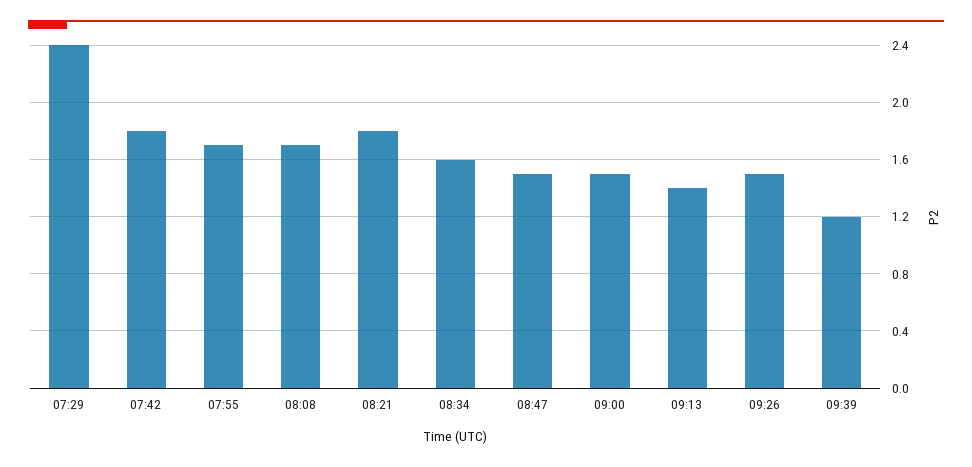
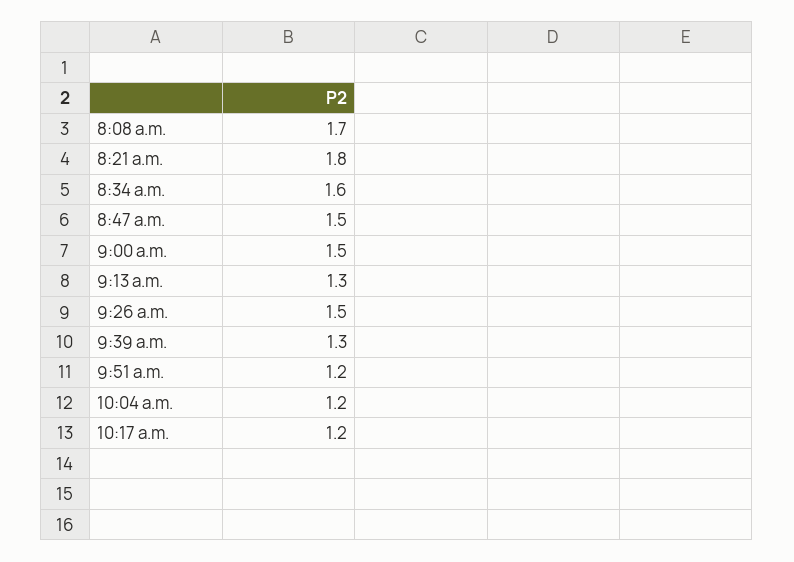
07:29: 2.4 -> none
07:42: 1.8 -> none
07:55: 1.7 -> none
09:13: 1.4 -> 1.3
09:39: 1.2 -> 1.3
9:51 a.m.: none -> 1.2
10:04 a.m.: none -> 1.2
10:17 a.m.: none -> 1.2

